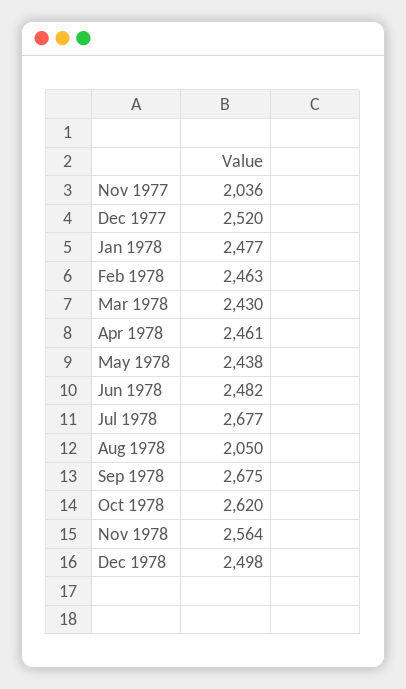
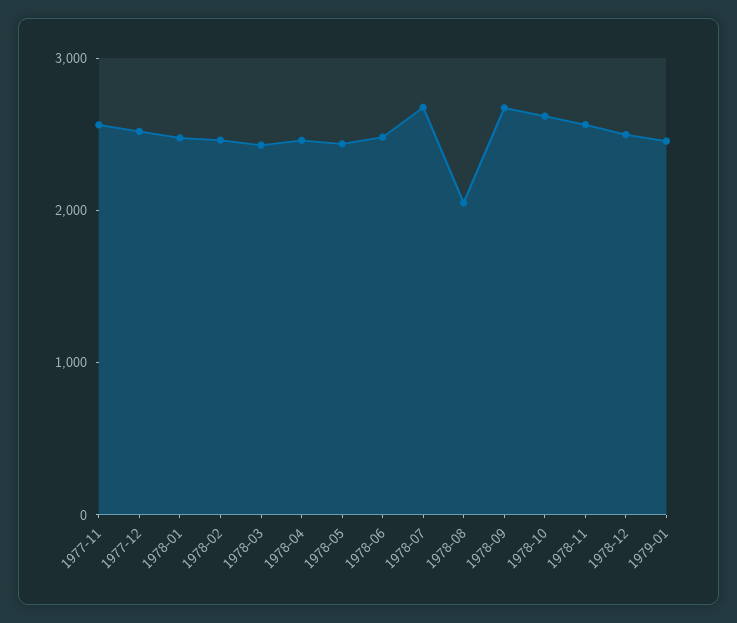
Nov 1977: 2036 -> 2600
1979-01: none -> 2400

